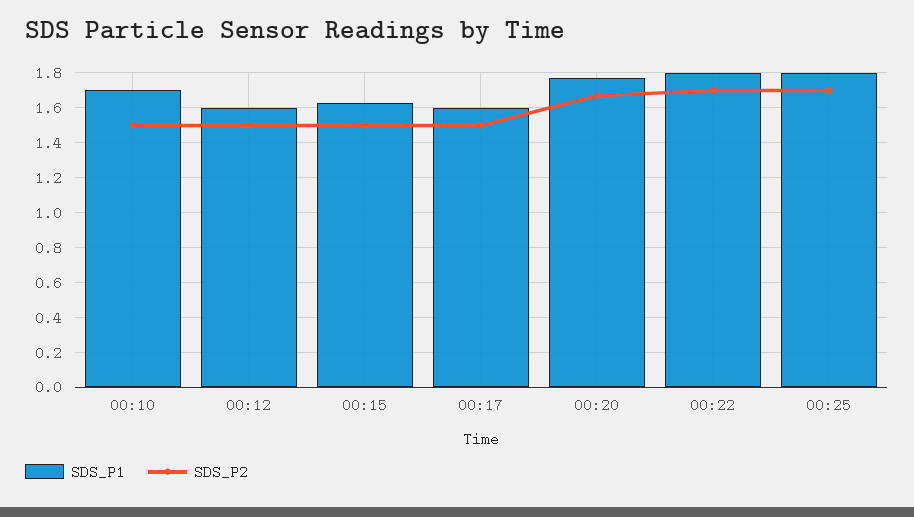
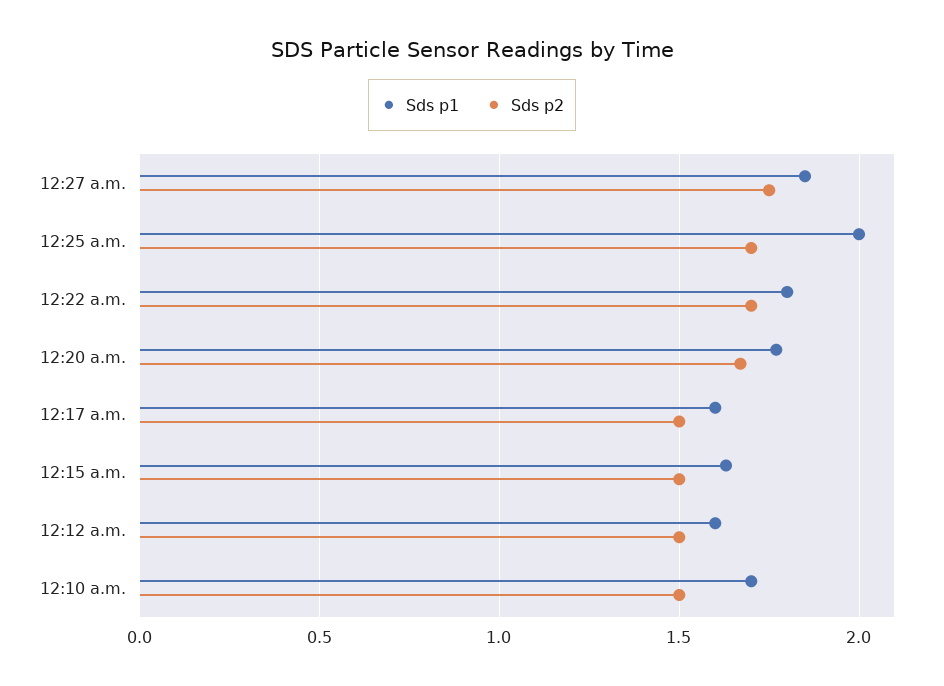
SDS_P1, 00:25: 1.8 -> 2
SDS_P1, 12:27 a.m.: none -> 1.85
SDS_P2, 12:27 a.m.: none -> 1.75

